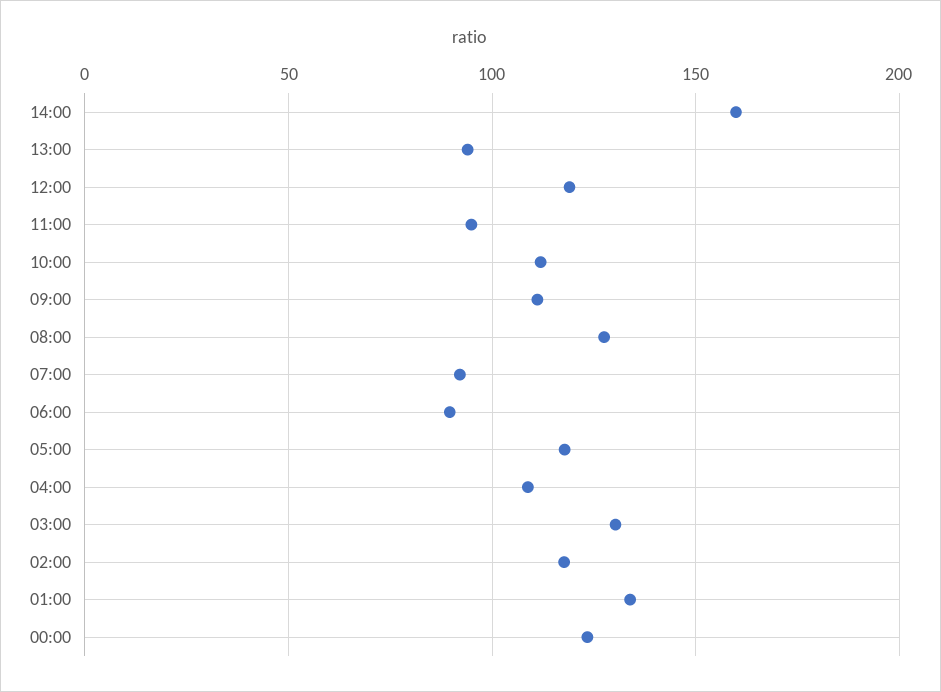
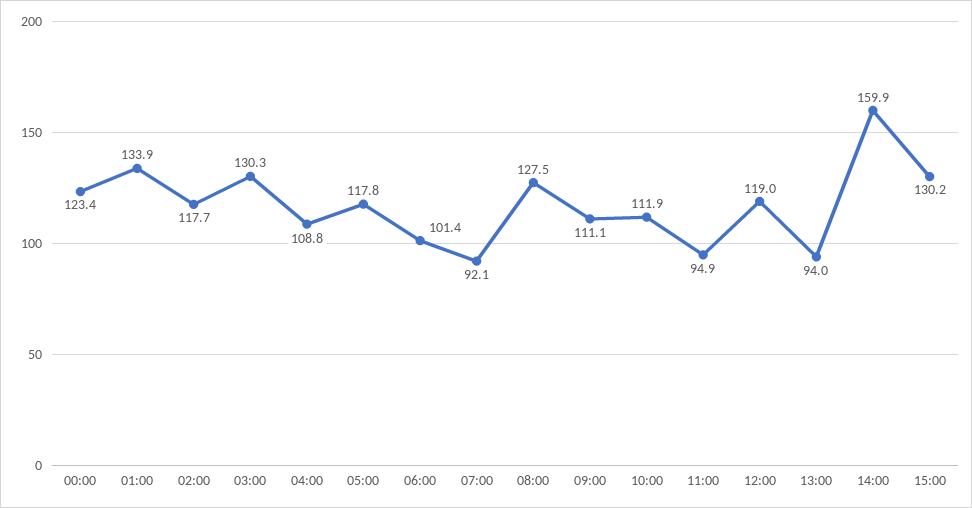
06:00: 90 -> 101.4
15:00: none -> 130.2

